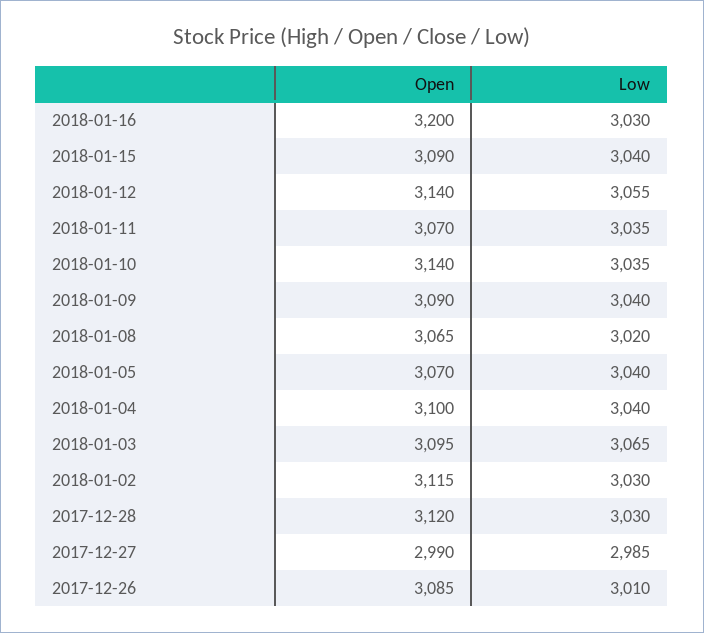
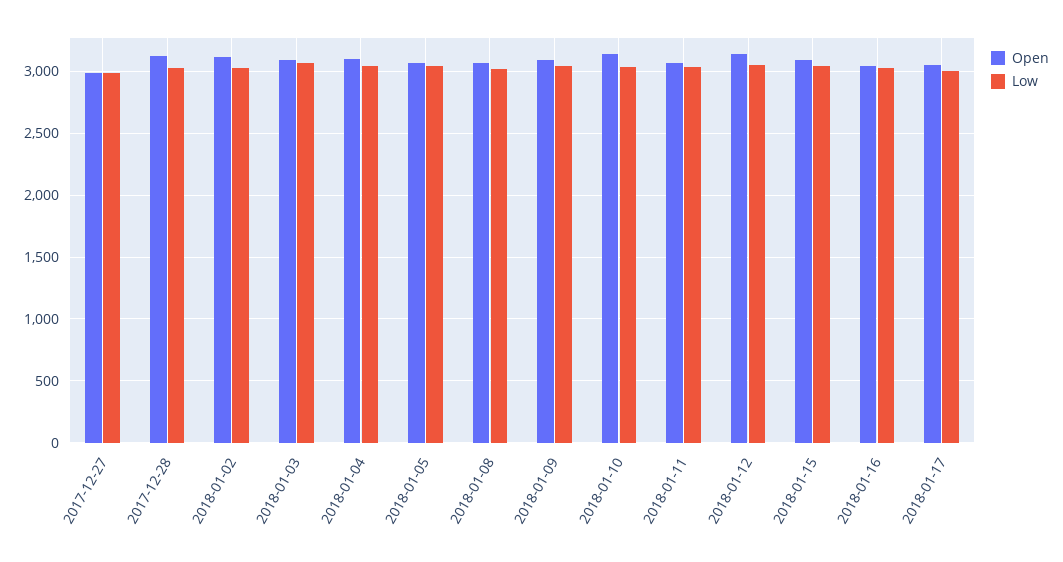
Open, 2018-01-16: 3200 -> 3050
Open, 2017-12-26: 3085 -> none
Low, 2017-12-26: 3010 -> none
Open, 2018-01-17: none -> 3050
Low, 2018-01-17: none -> 3000

